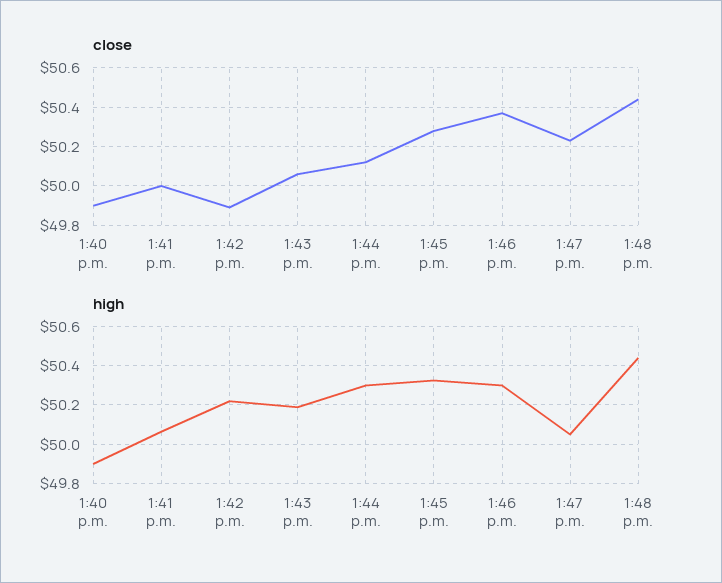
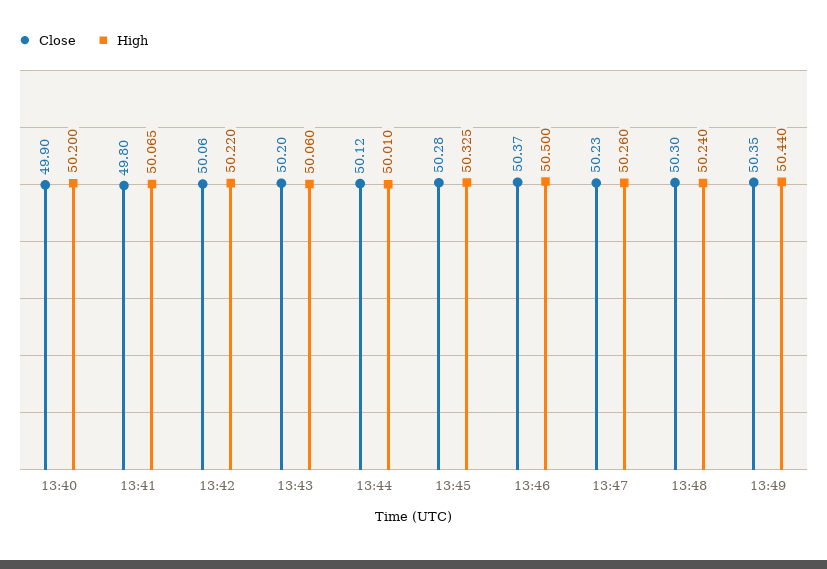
close, 1:41 p.m.: 50 -> 49.8
close, 1:42 p.m.: 49.9 -> 50.06
close, 1:43 p.m.: 50.05 -> 50.2
close, 1:48 p.m.: 50.45 -> 50.3
high, 1:40 p.m.: 49.9 -> 50.2
high, 1:43 p.m.: 50.2 -> 50.06
high, 1:44 p.m.: 50.3 -> 50.01
high, 1:46 p.m.: 50.3 -> 50.5
high, 1:47 p.m.: 50.05 -> 50.26
high, 1:48 p.m.: 50.45 -> 50.24
close, 13:49: none -> 50.35
high, 13:49: none -> 50.44

